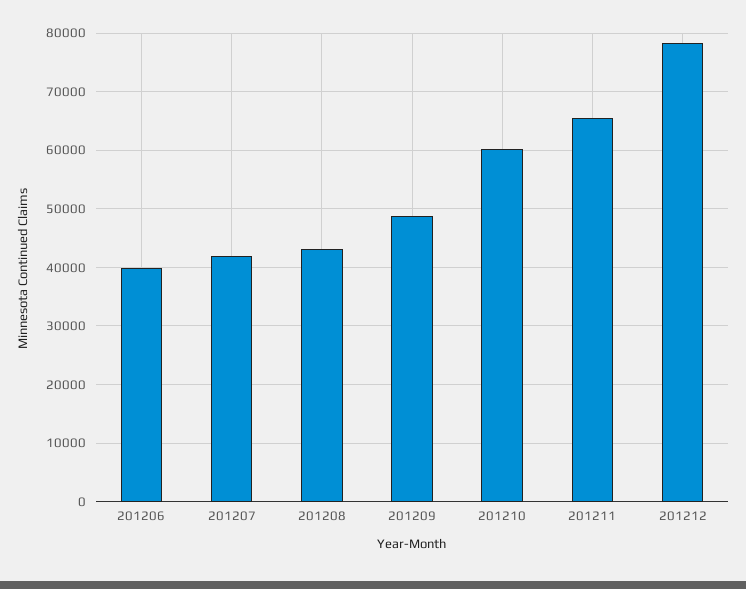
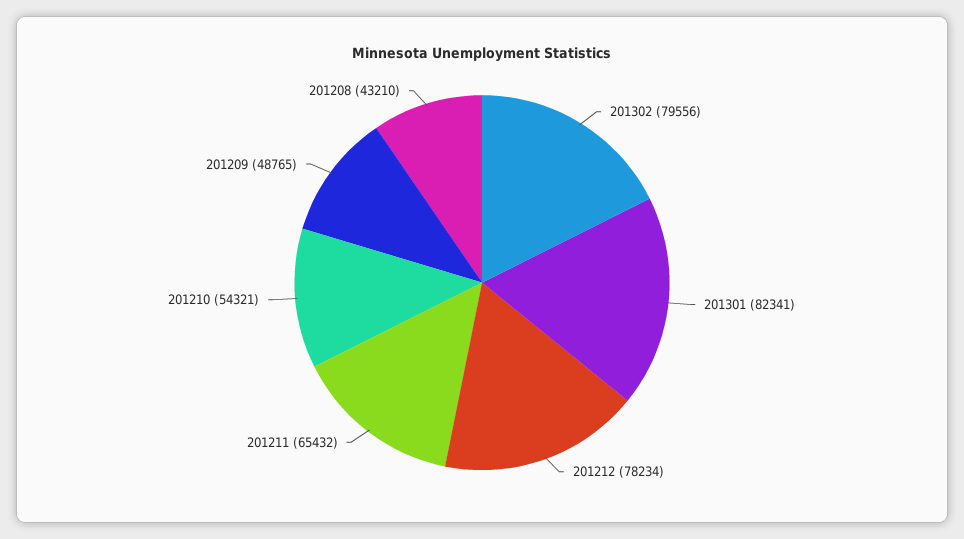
201206: 40000 -> none
201207: 42000 -> none
201210: 60000 -> 54321
201302: none -> 79556
201301: none -> 82341

